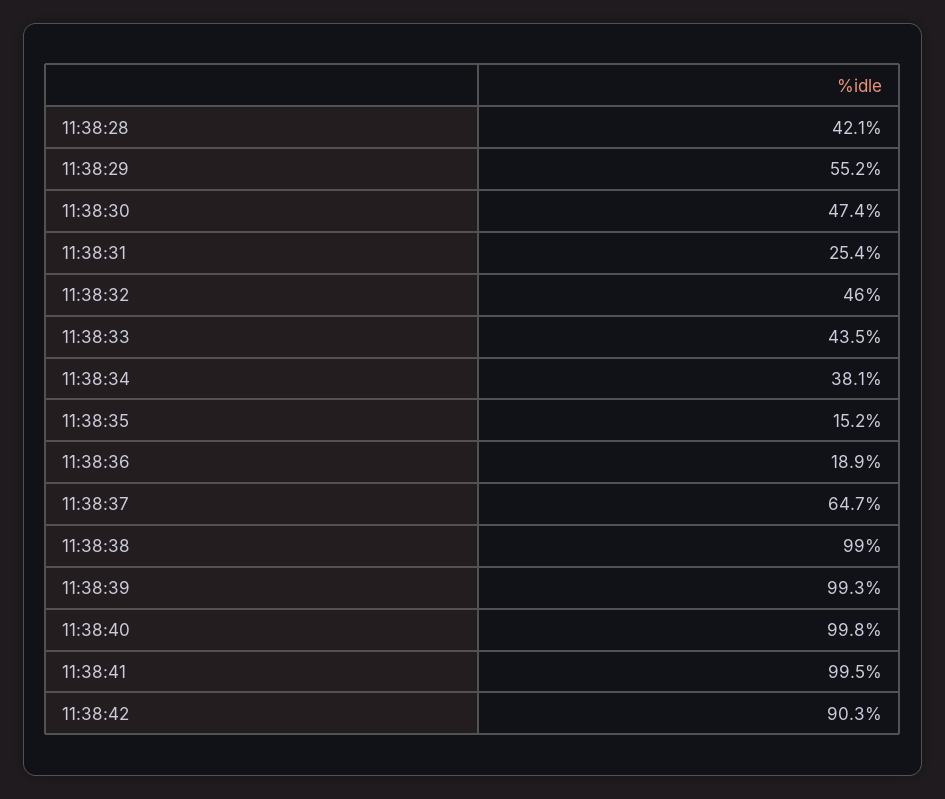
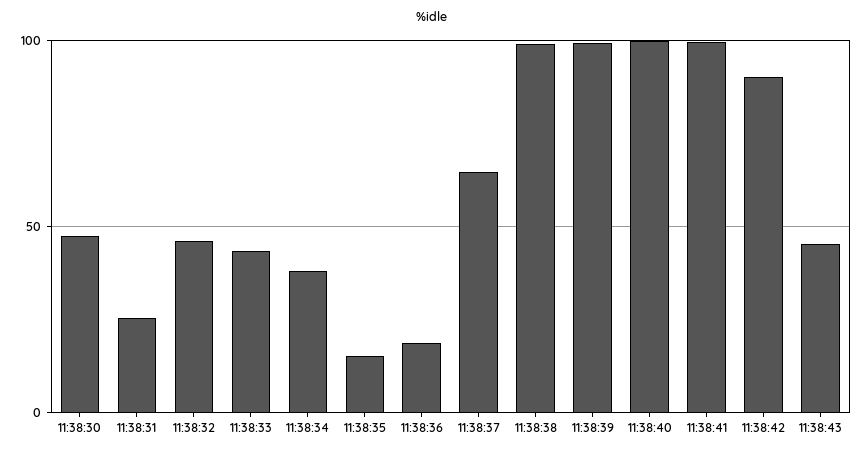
11:38:28: 42.1 -> none
11:38:29: 55.2 -> none
11:38:43: none -> 45

